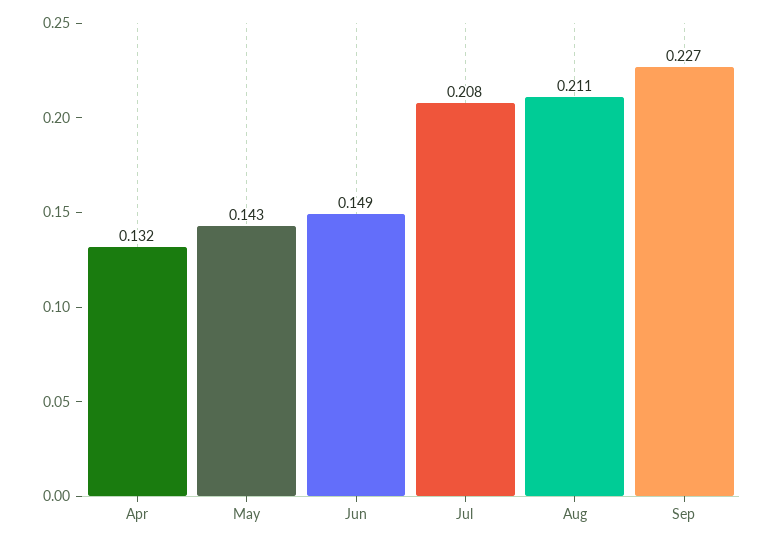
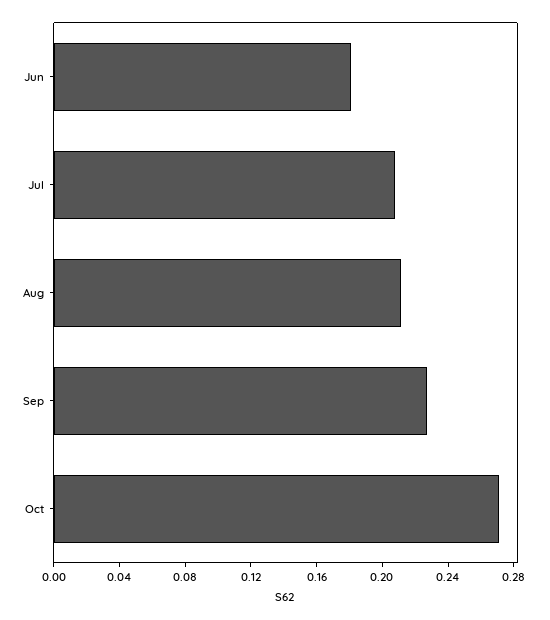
Apr: 0.132 -> none
May: 0.143 -> none
Jun: 0.149 -> 0.18
Oct: none -> 0.27

